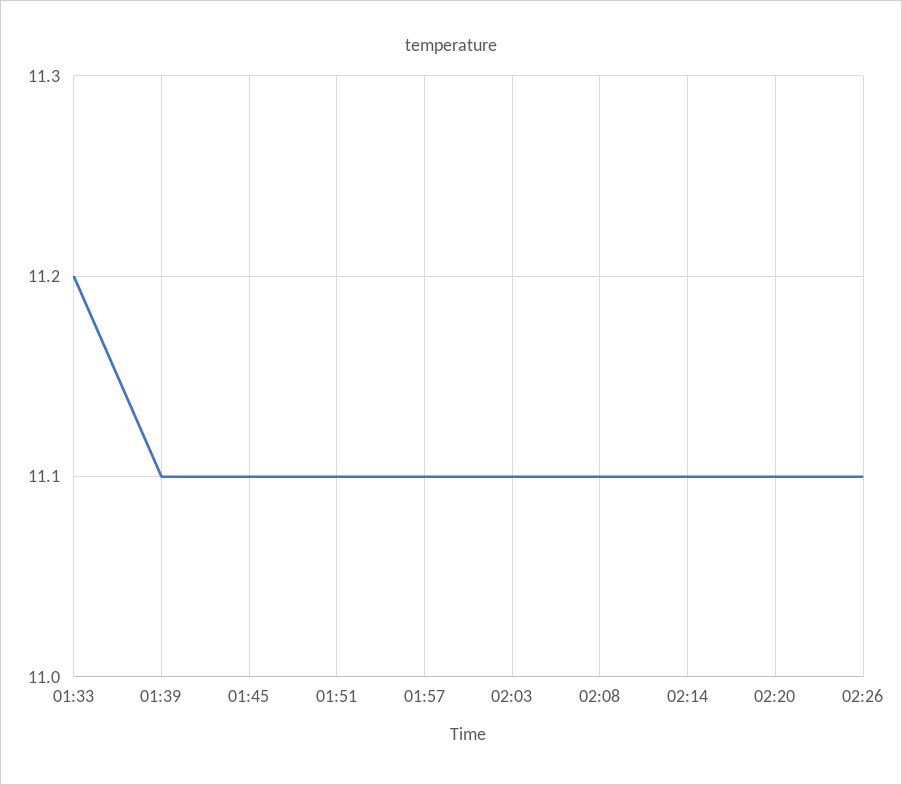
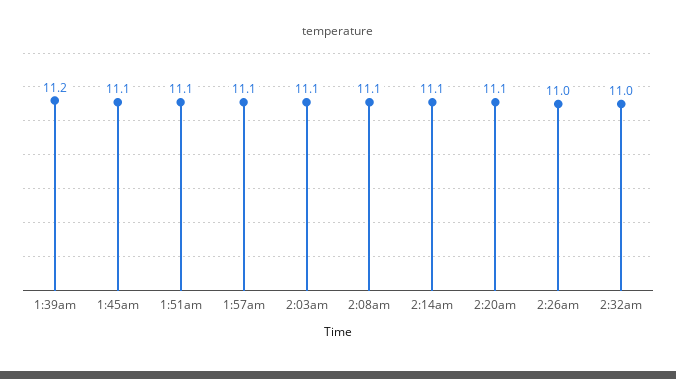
01:33: 11.2 -> none
01:39: 11.1 -> 11.2
02:26: 11.1 -> 11
2:32am: none -> 11

